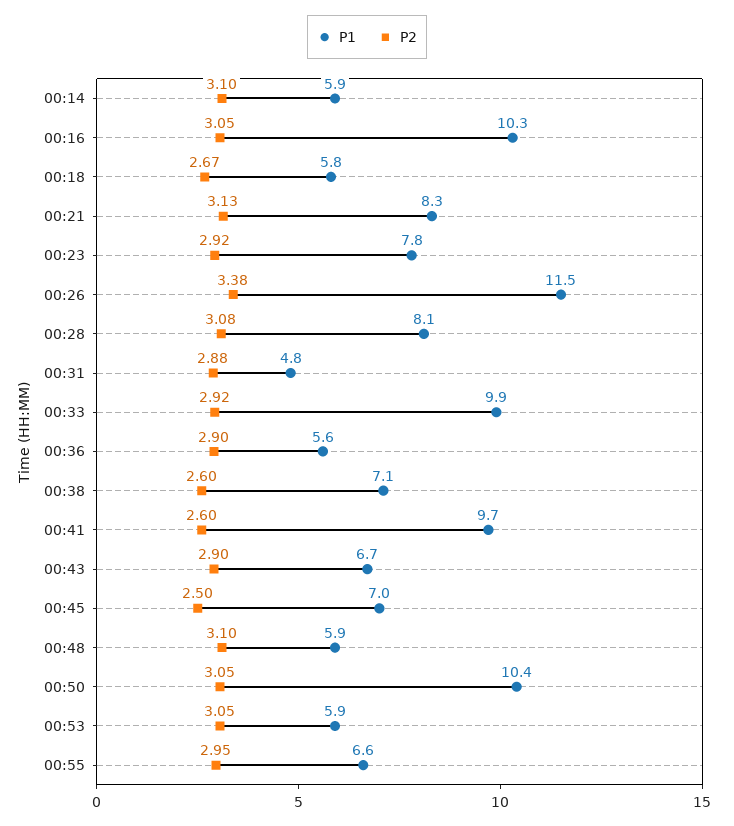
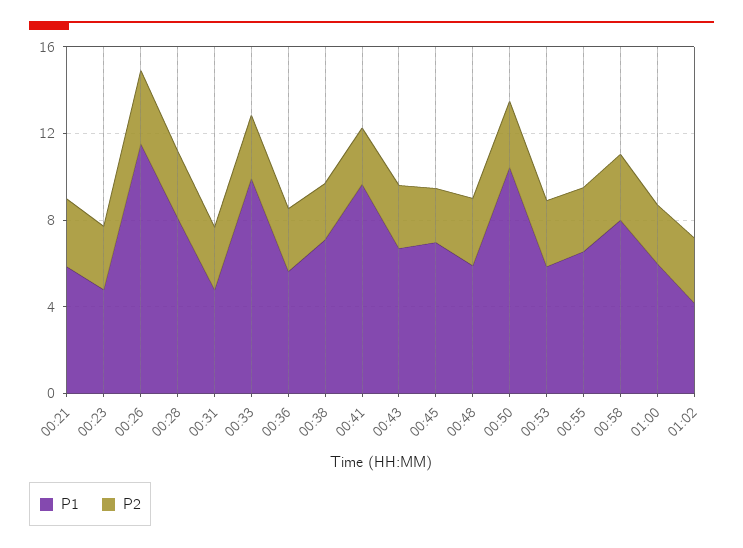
P1, 00:14: 5.9 -> none
P2, 00:14: 3.1 -> none
P1, 00:16: 10.3 -> none
P2, 00:16: 3.05 -> none
P1, 00:18: 5.8 -> none
P2, 00:18: 2.67 -> none
P1, 00:21: 8.3 -> 6
P1, 00:23: 7.8 -> 5
P1, 00:58: none -> 8
P2, 00:58: none -> 3
P1, 01:00: none -> 6
P2, 01:00: none -> 3
P1, 01:02: none -> 4
P2, 01:02: none -> 3

